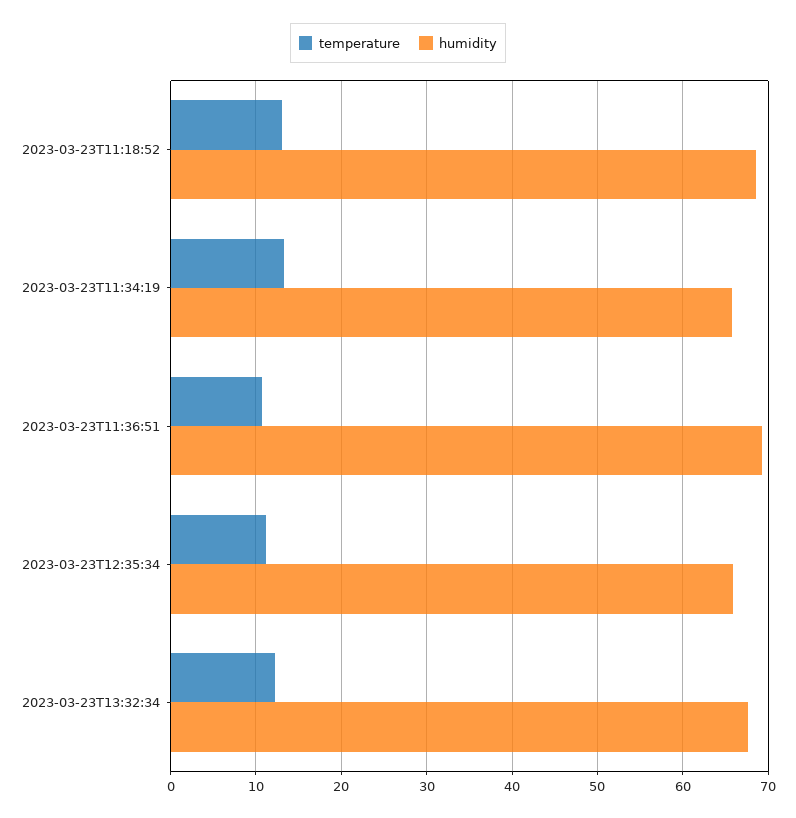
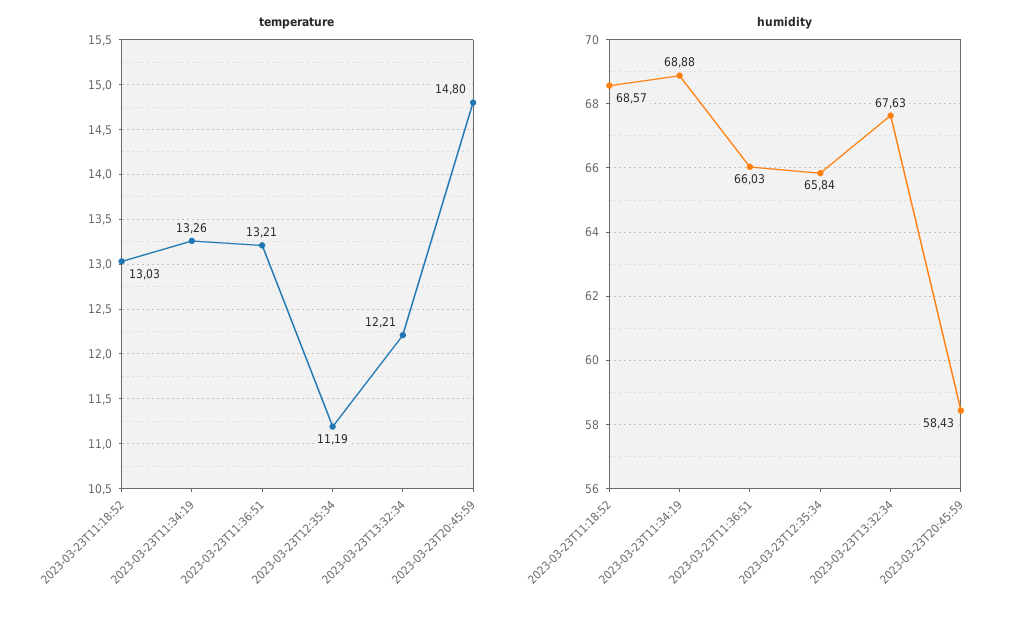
humidity, 2023-03-23T11:34:19: 66 -> 68.88
temperature, 2023-03-23T11:36:51: 11 -> 13.21
humidity, 2023-03-23T11:36:51: 69 -> 66.03
temperature, 2023-03-23T20:45:59: none -> 14.8
humidity, 2023-03-23T20:45:59: none -> 58.43

